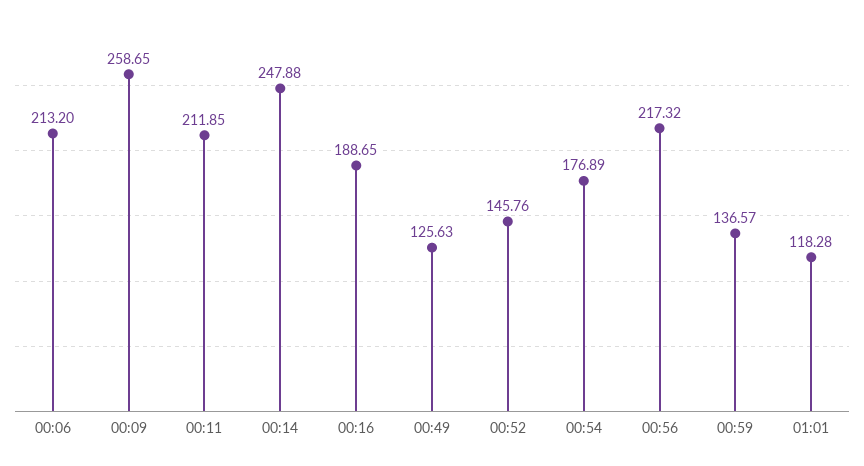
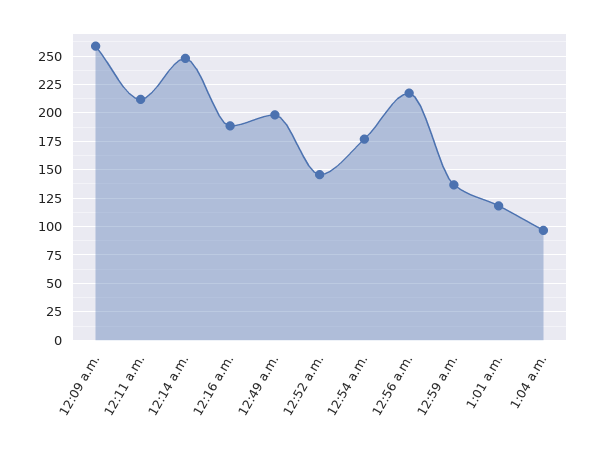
00:06: 213.2 -> none
00:49: 125.63 -> 200
1:04 a.m.: none -> 100

